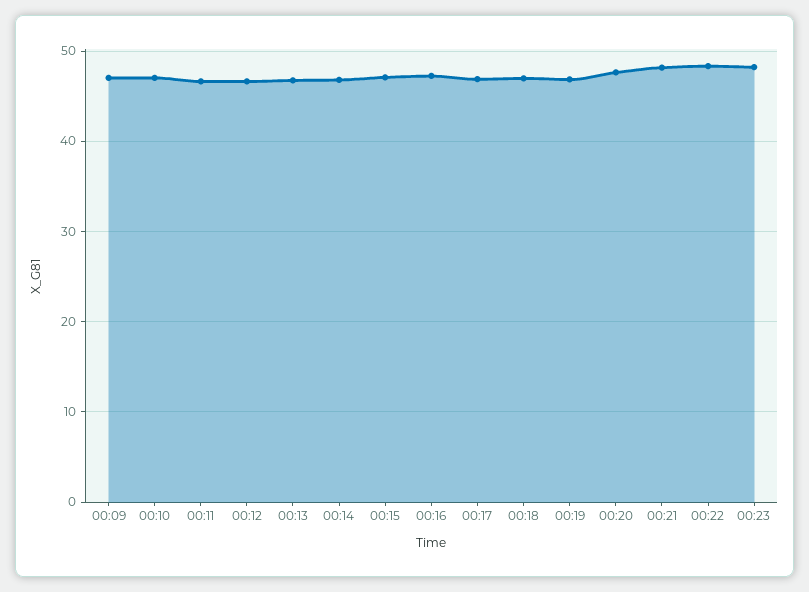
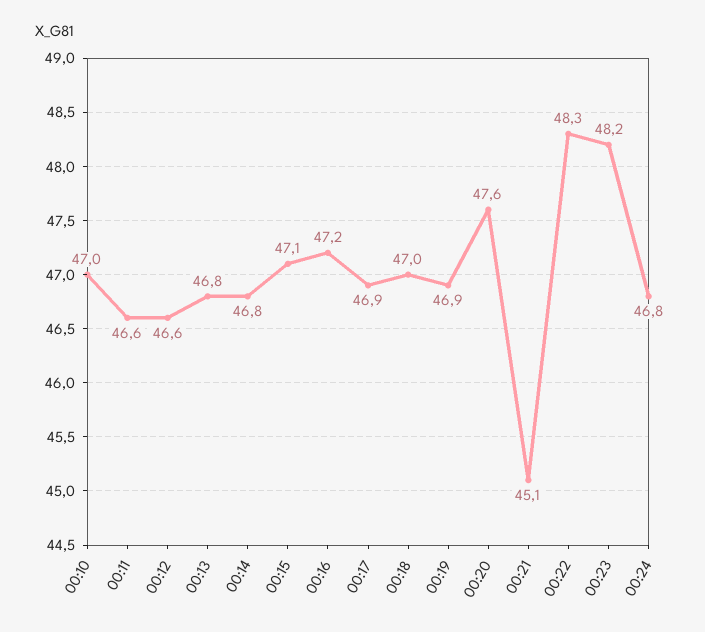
00:09: 47 -> none
00:21: 48 -> 45.1
00:24: none -> 46.8

